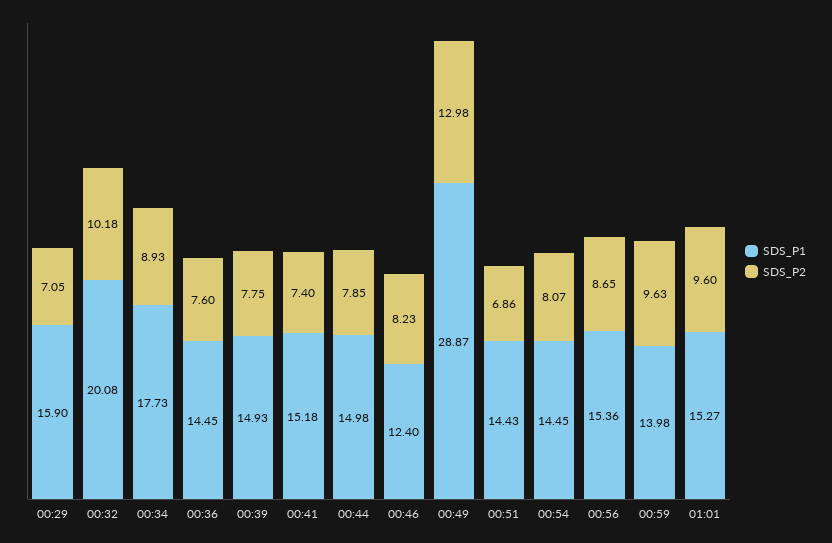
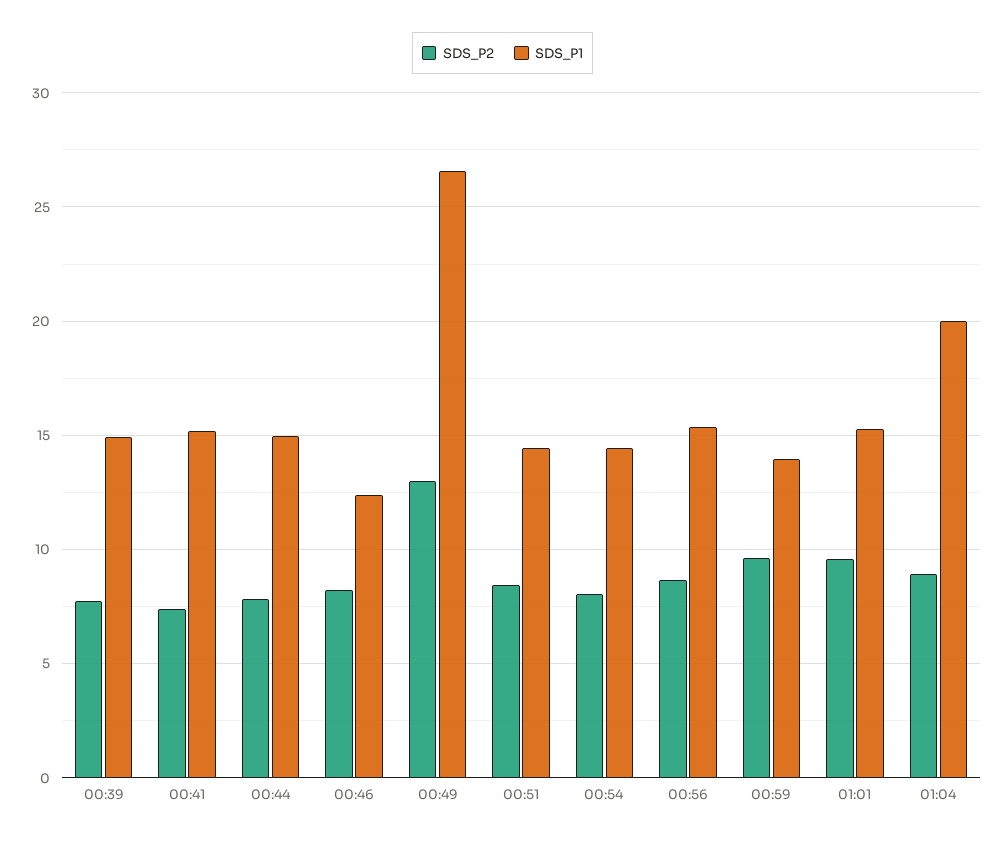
SDS_P1, 00:29: 15.9 -> none
SDS_P2, 00:29: 7.05 -> none
SDS_P1, 00:32: 20.08 -> none
SDS_P2, 00:32: 10.18 -> none
SDS_P1, 00:34: 17.73 -> none
SDS_P2, 00:34: 8.93 -> none
SDS_P1, 00:36: 14.45 -> none
SDS_P2, 00:36: 7.6 -> none
SDS_P1, 00:49: 28.87 -> 26.5
SDS_P2, 00:51: 6.86 -> 8.5
SDS_P2, 01:04: none -> 9
SDS_P1, 01:04: none -> 20

